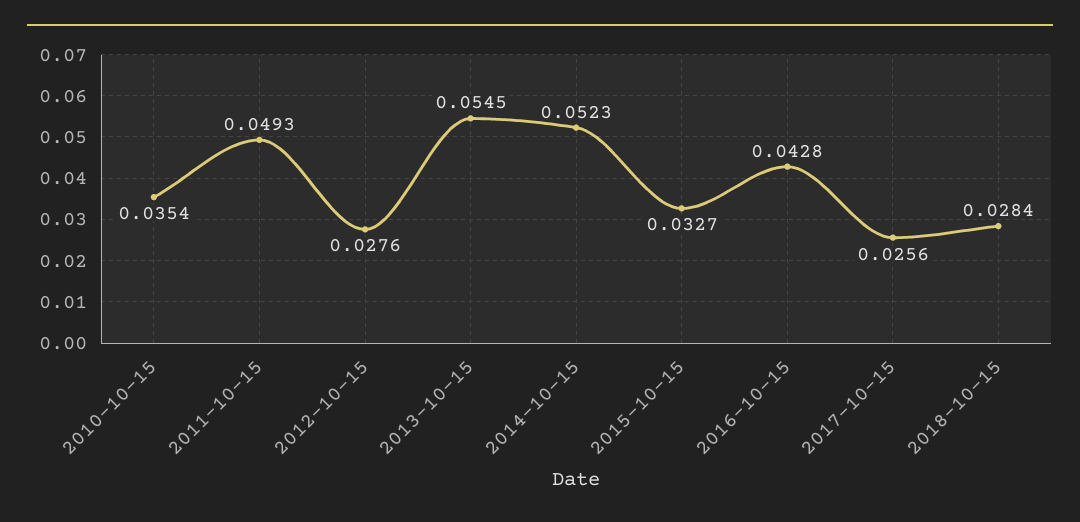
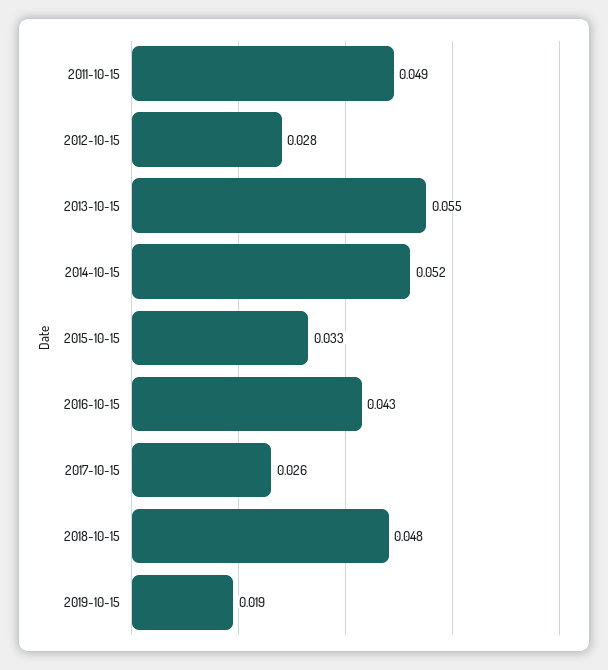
2010-10-15: 0.0354 -> none
2018-10-15: 0.0284 -> 0.048
2019-10-15: none -> 0.019

